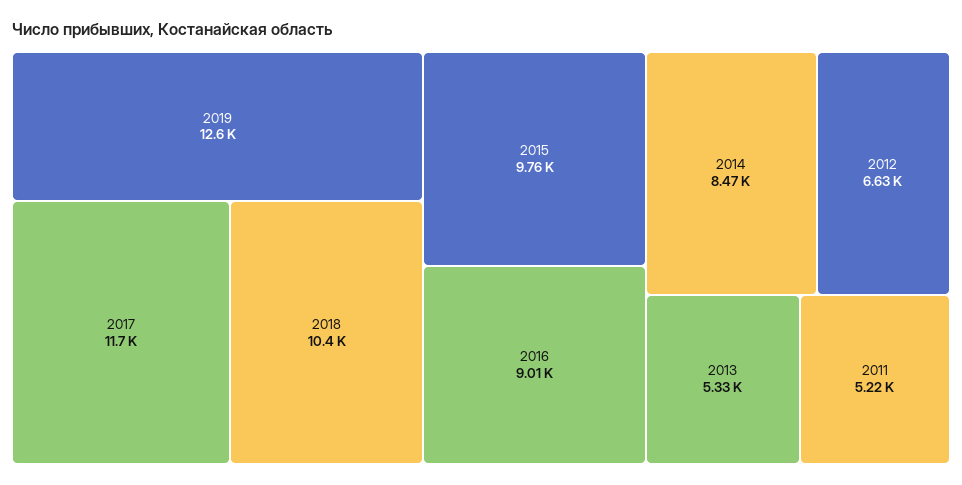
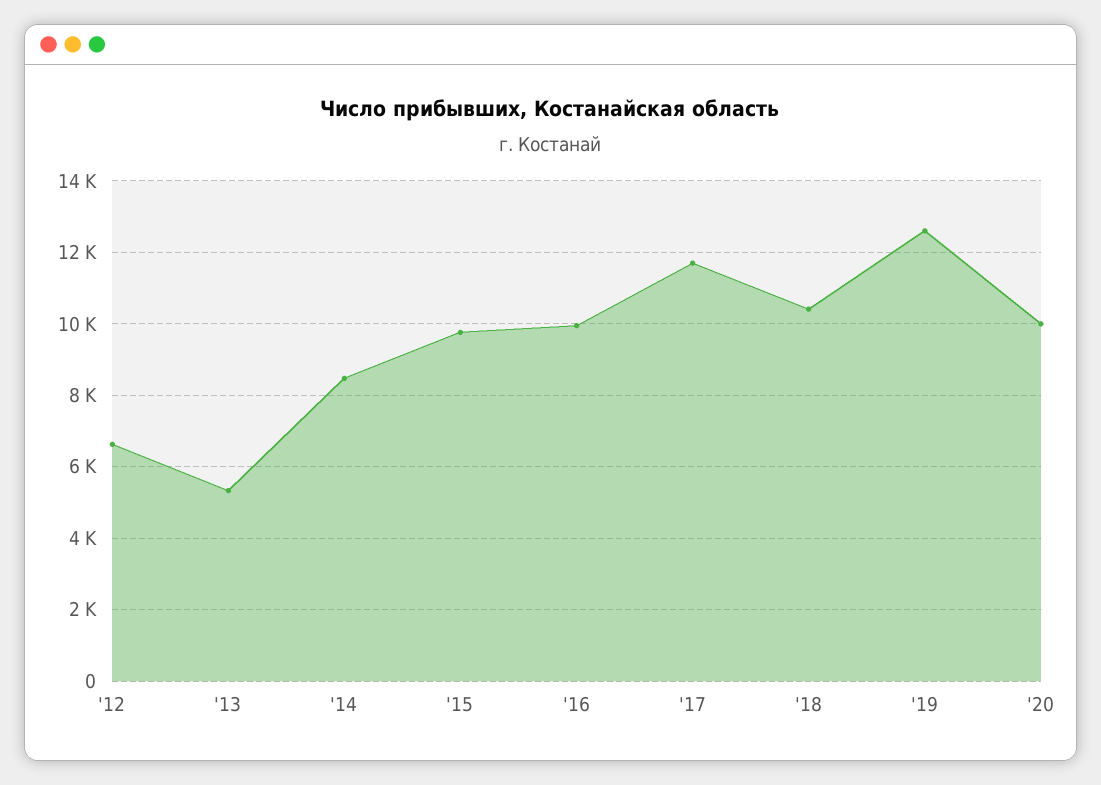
2016: 9010 -> 10000
2011: 5220 -> none
'20: none -> 10000

